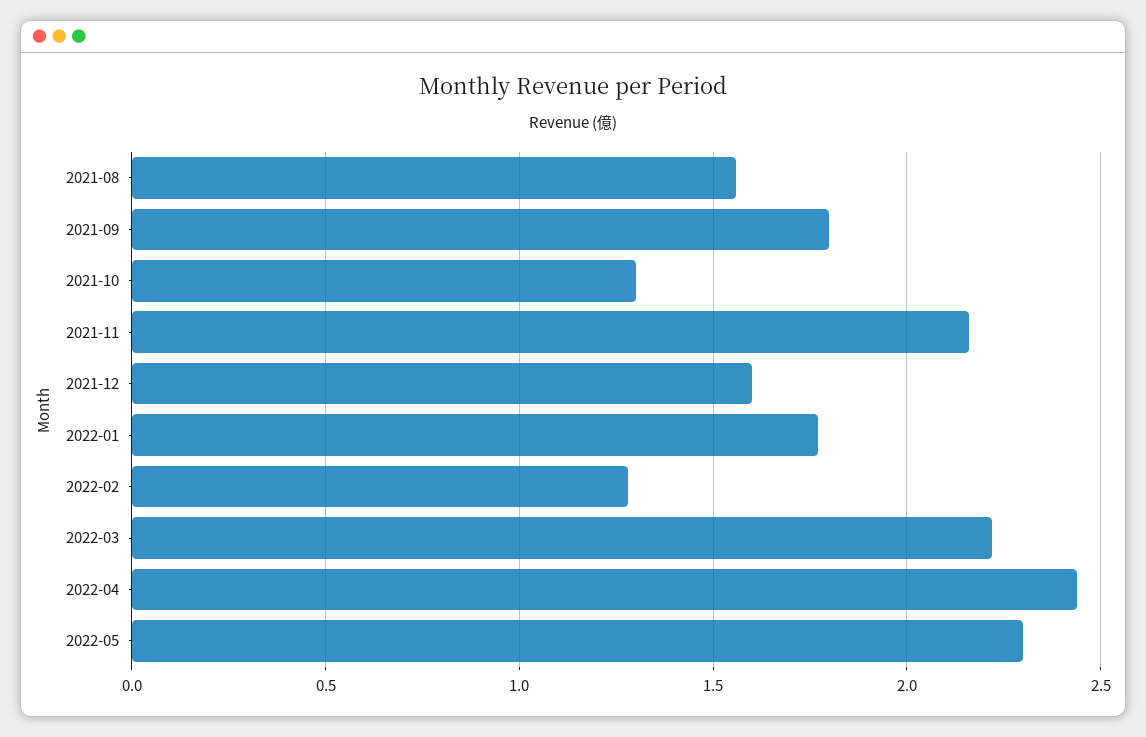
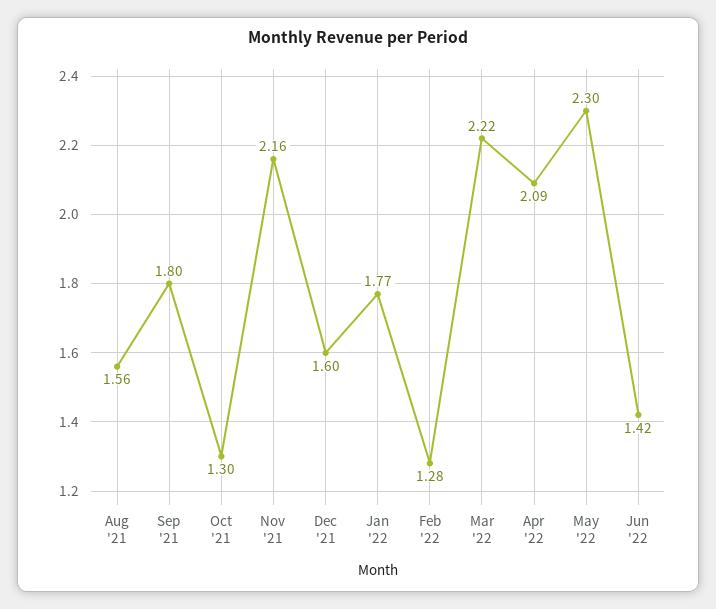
2022-04: 2.45 -> 2.09
Jun '22: none -> 1.42

